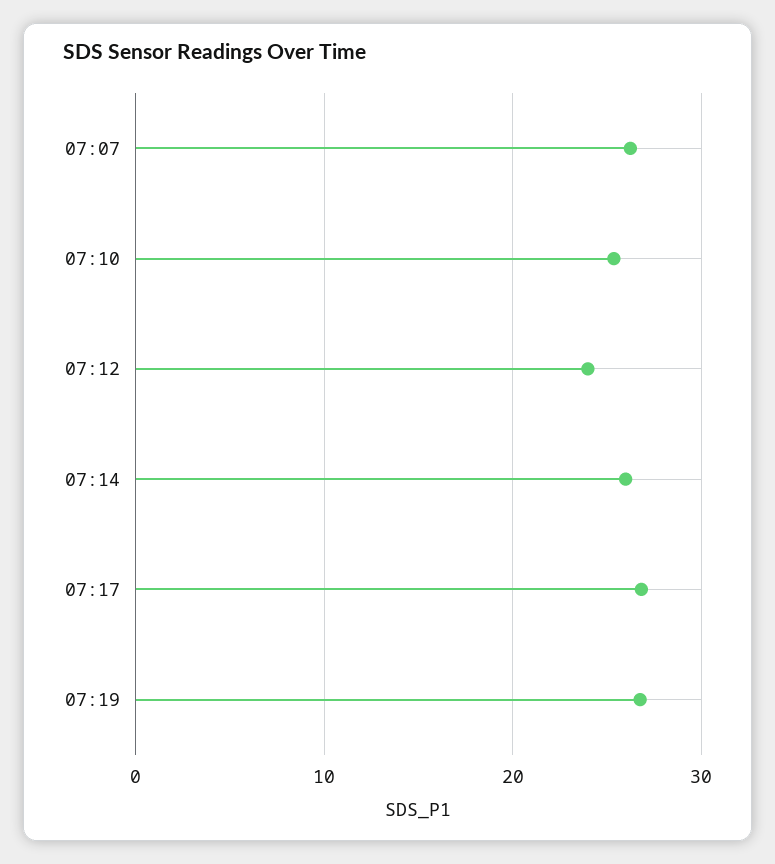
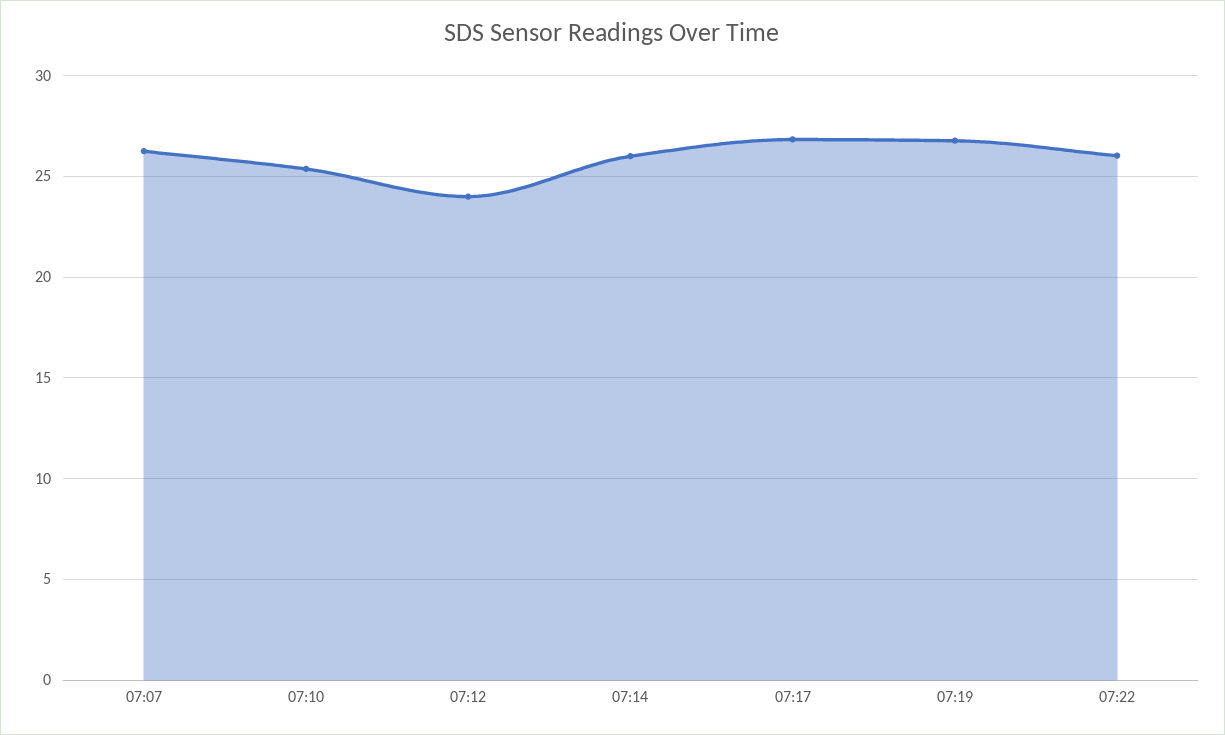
07:22: none -> 26

